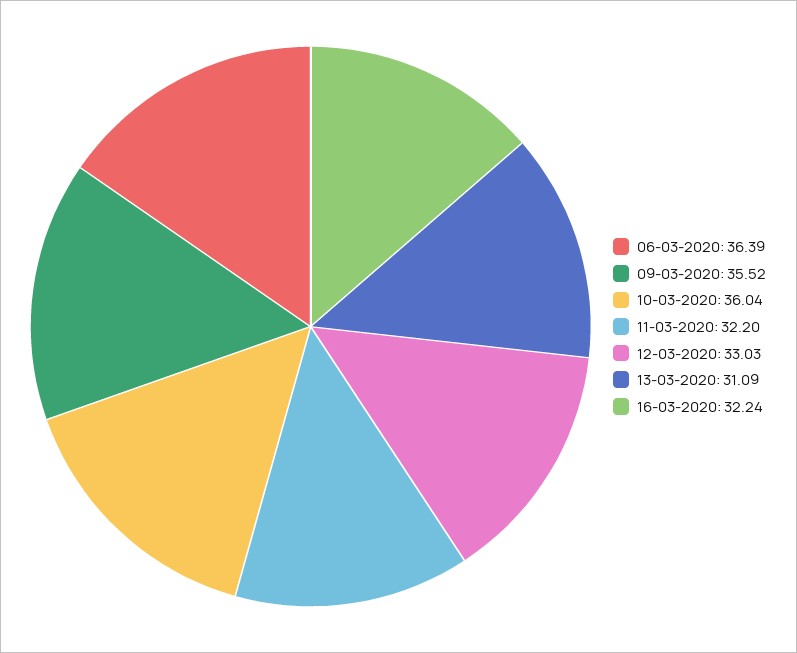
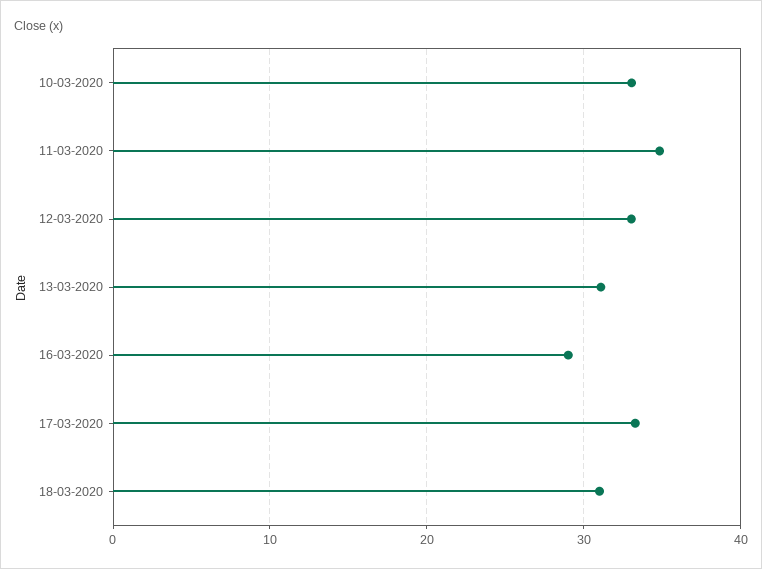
06-03-2020: 36.39 -> none
09-03-2020: 35.52 -> none
10-03-2020: 36.04 -> 33
11-03-2020: 32.2 -> 35
16-03-2020: 32.24 -> 29
17-03-2020: none -> 33
18-03-2020: none -> 31

